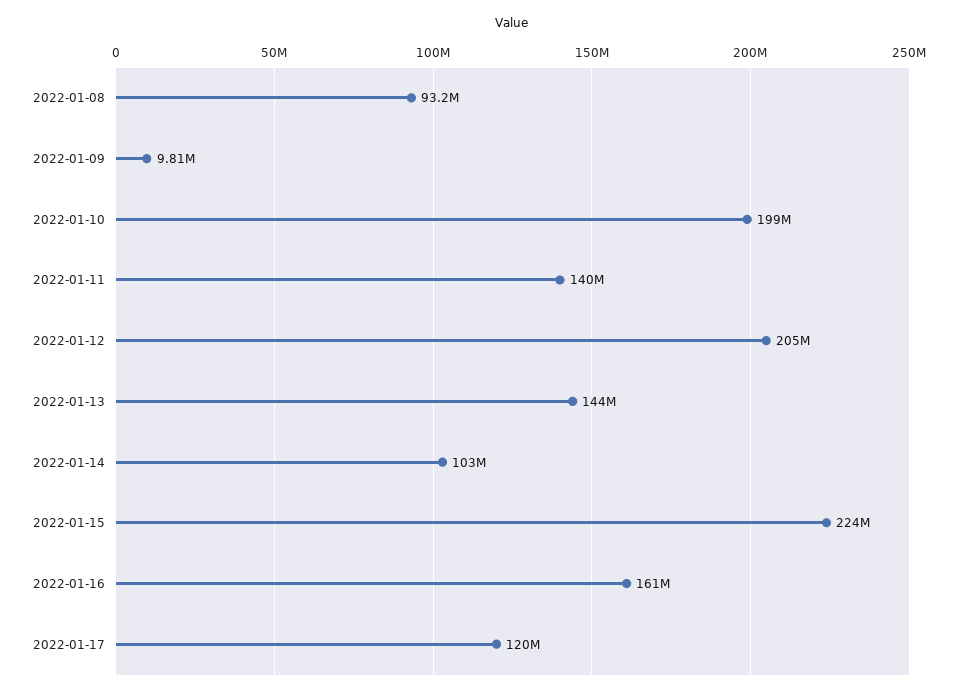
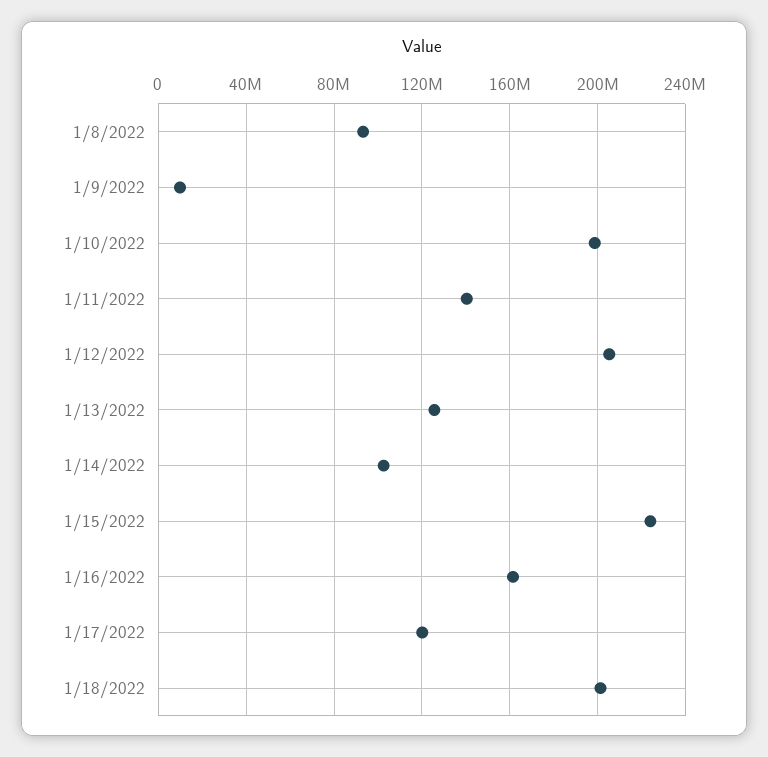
2022-01-13: 144000000 -> 125000000
1/18/2022: none -> 200000000

